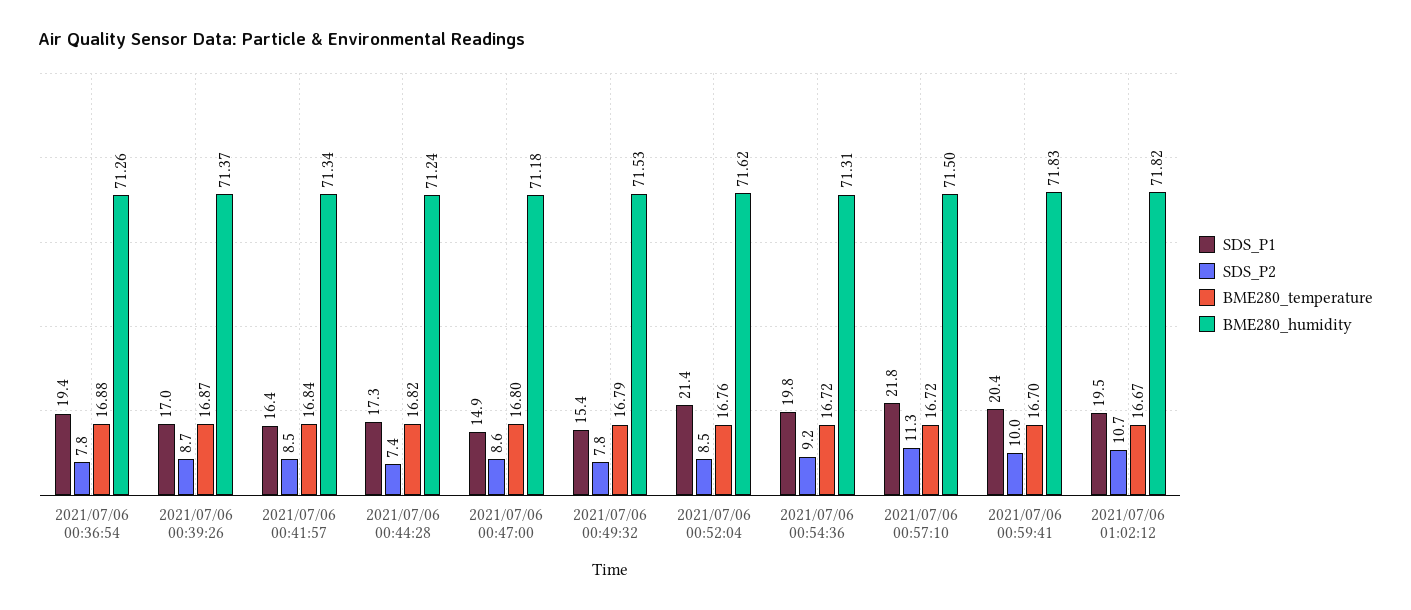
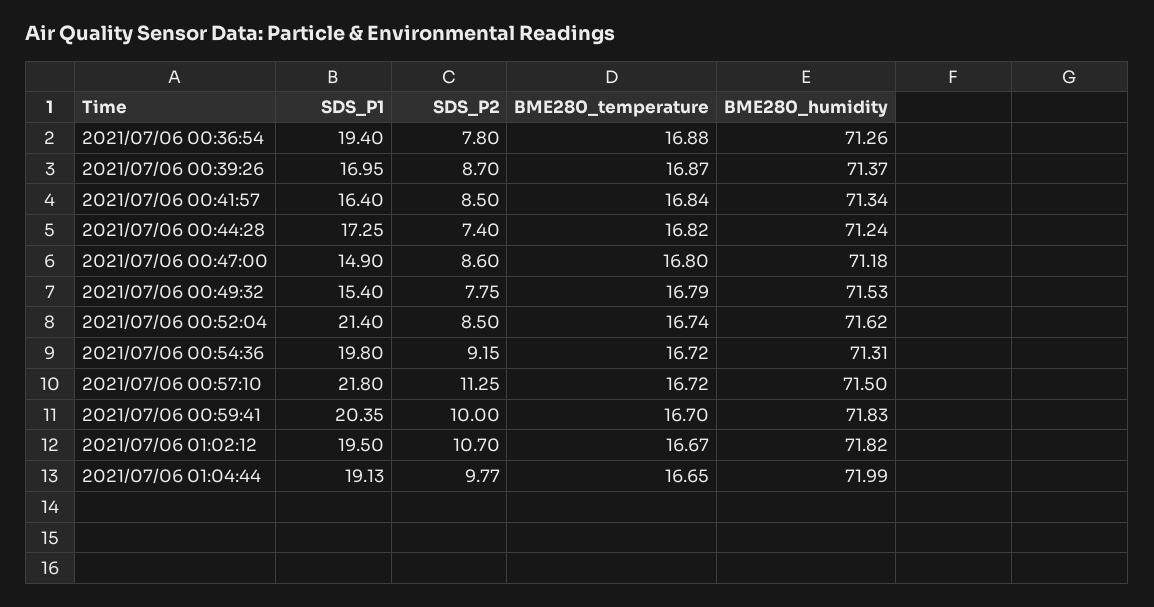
BME280_temperature, 2021/07/06 00:52:04: 16.76 -> 16.74
SDS_P1, 2021/07/06 01:04:44: none -> 19.13
SDS_P2, 2021/07/06 01:04:44: none -> 9.77
BME280_temperature, 2021/07/06 01:04:44: none -> 16.65
BME280_humidity, 2021/07/06 01:04:44: none -> 71.99

